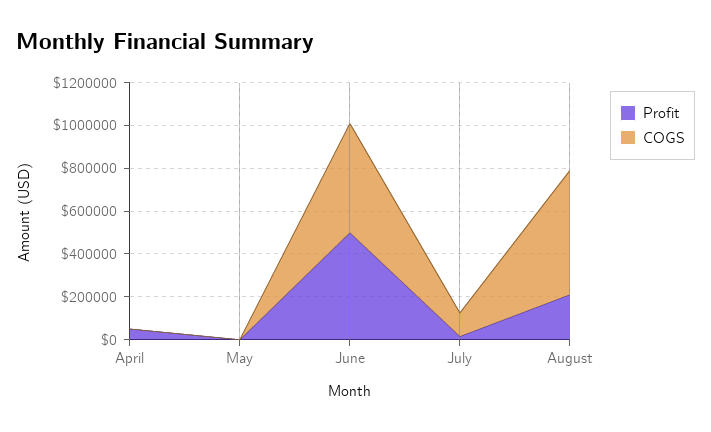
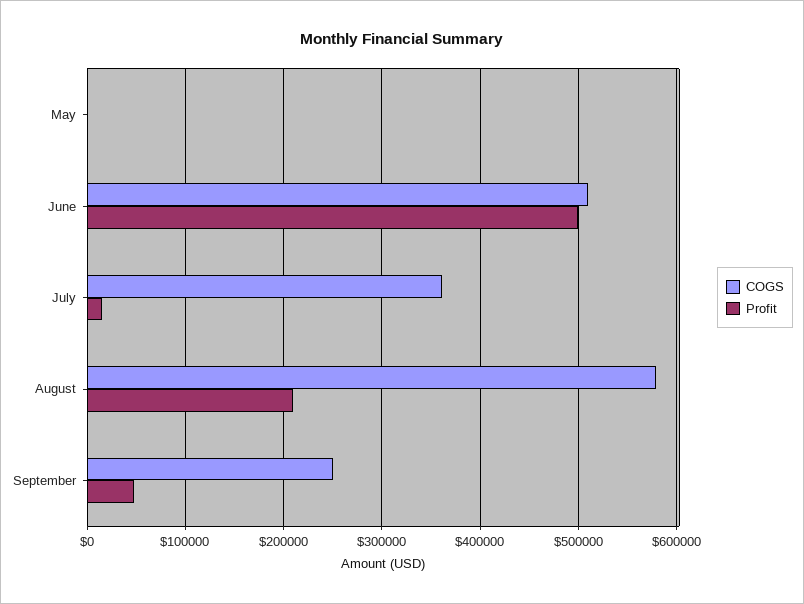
Profit, April: 50000 -> none
COGS, April: 0 -> none
COGS, July: 100000 -> 360000
COGS, September: none -> 250000
Profit, September: none -> 50000

